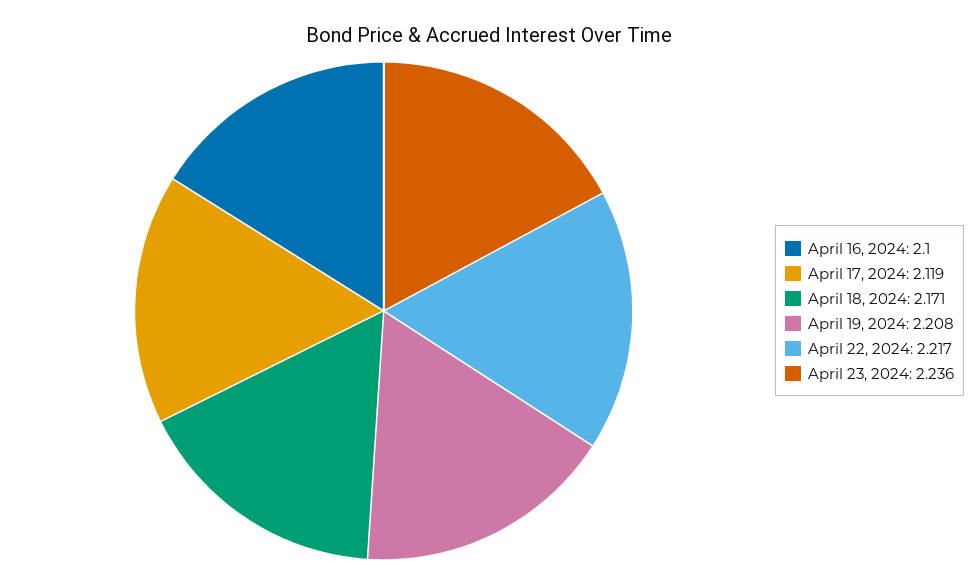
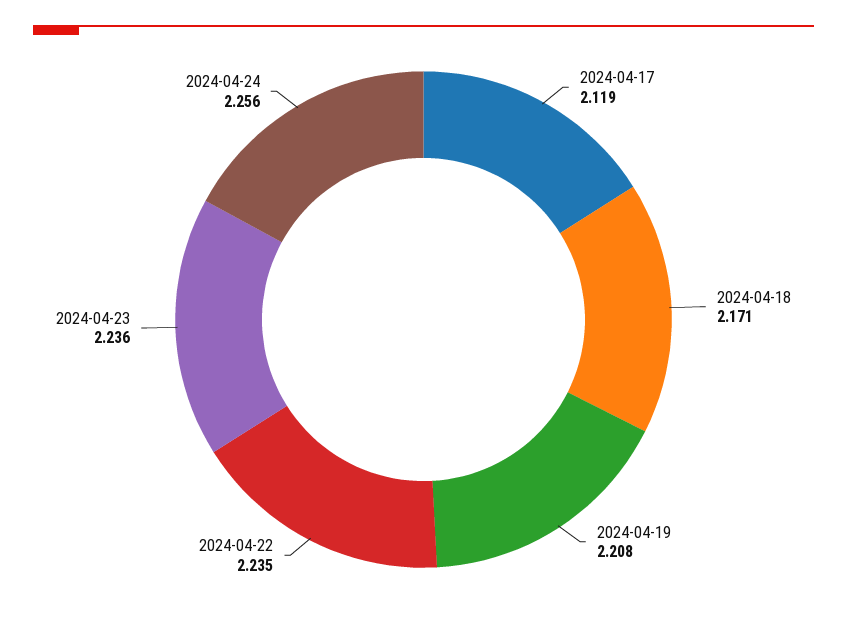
April 16, 2024: 2.1 -> none
April 22, 2024: 2.217 -> 2.235
2024-04-24: none -> 2.256

